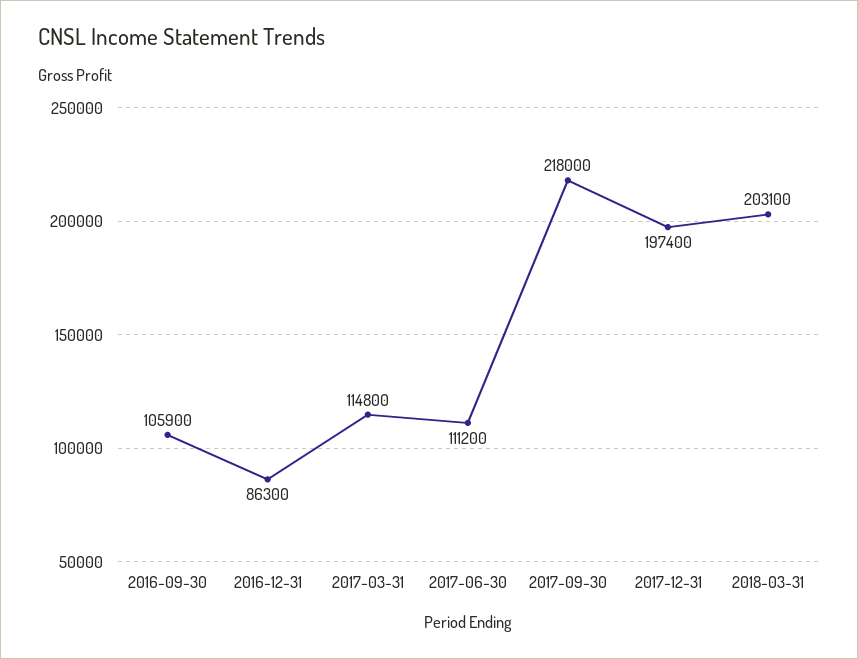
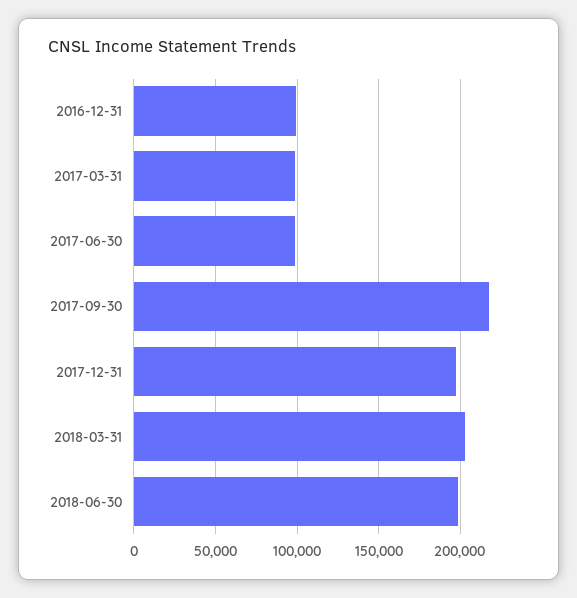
2016-09-30: 105900 -> none
2016-12-31: 86300 -> 100000
2017-03-31: 114800 -> 100000
2017-06-30: 111200 -> 100000
2018-06-30: none -> 200000

